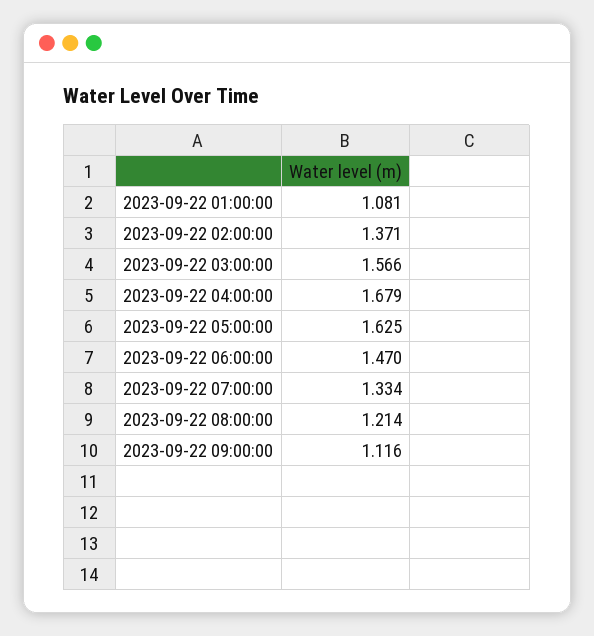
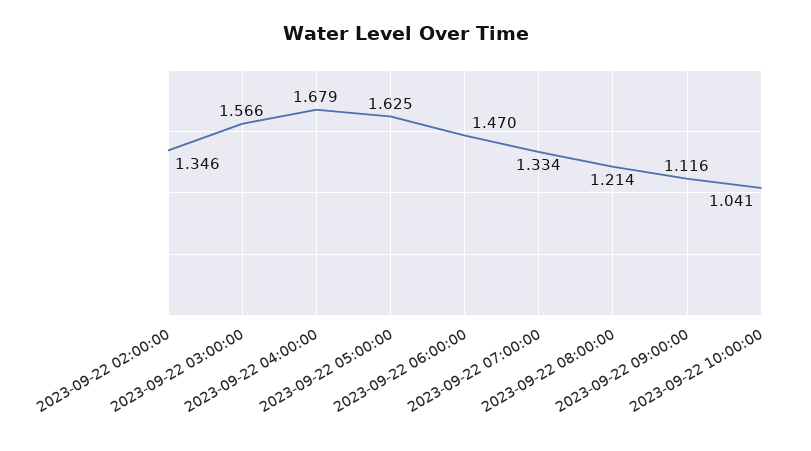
2023-09-22 01:00:00: 1.081 -> none
2023-09-22 02:00:00: 1.371 -> 1.346
2023-09-22 10:00:00: none -> 1.041

